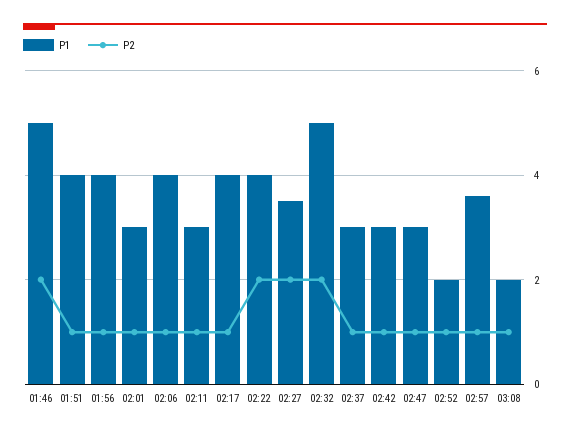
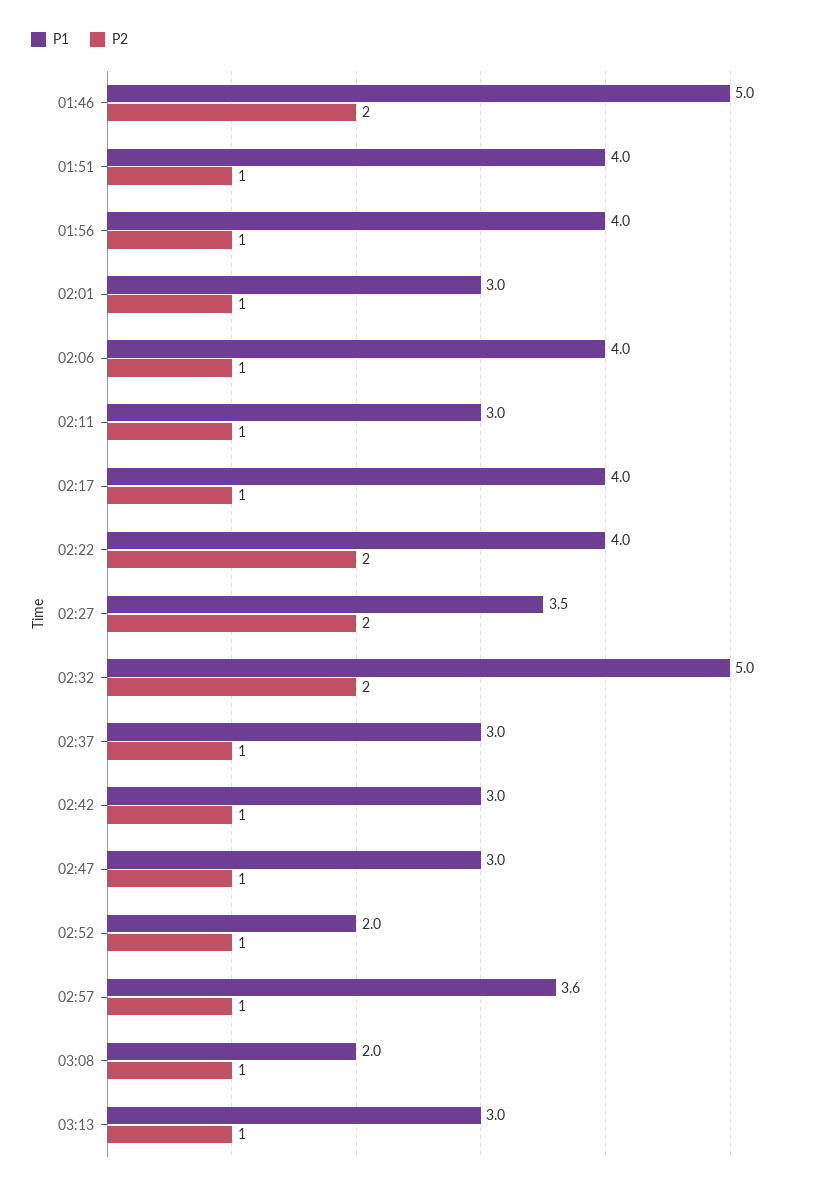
P1, 03:13: none -> 3
P2, 03:13: none -> 1

